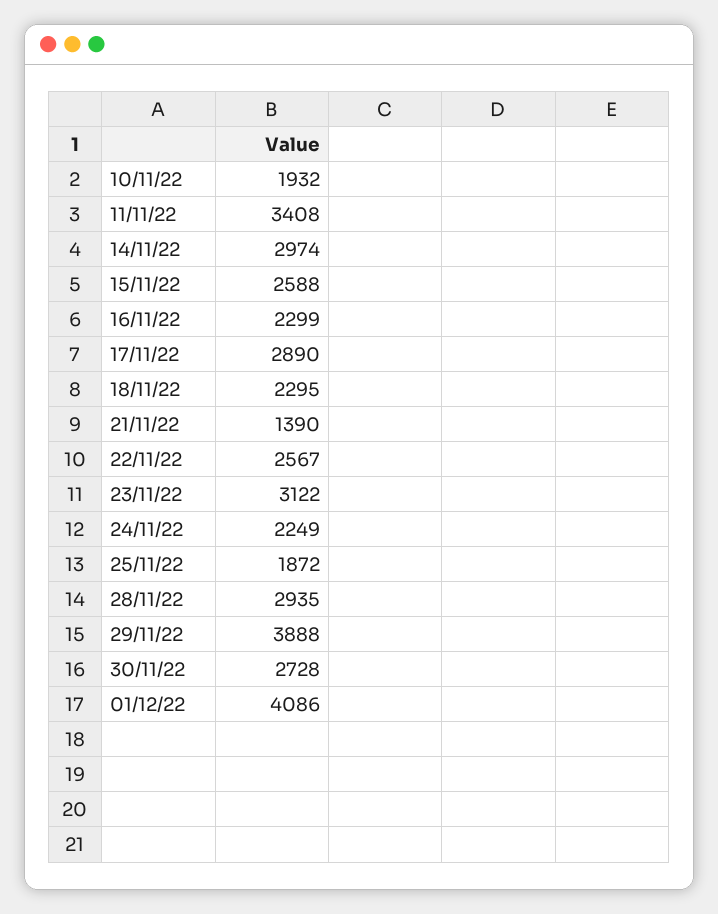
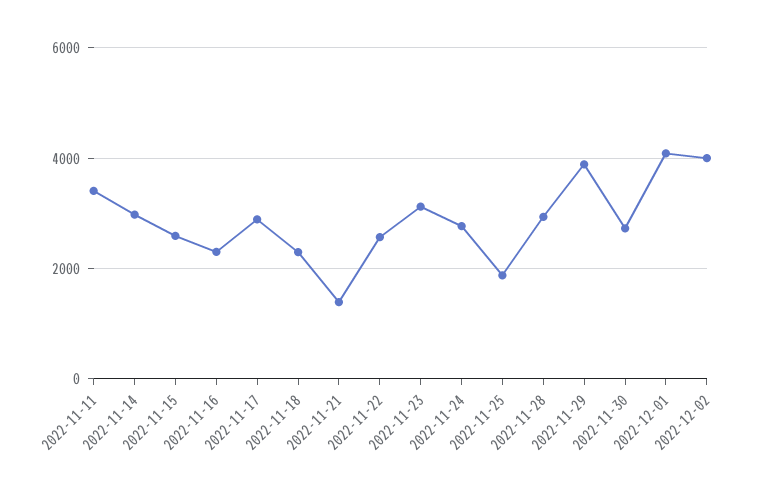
10/11/22: 1932 -> none
24/11/22: 2249 -> 2800
2022-12-02: none -> 4000

